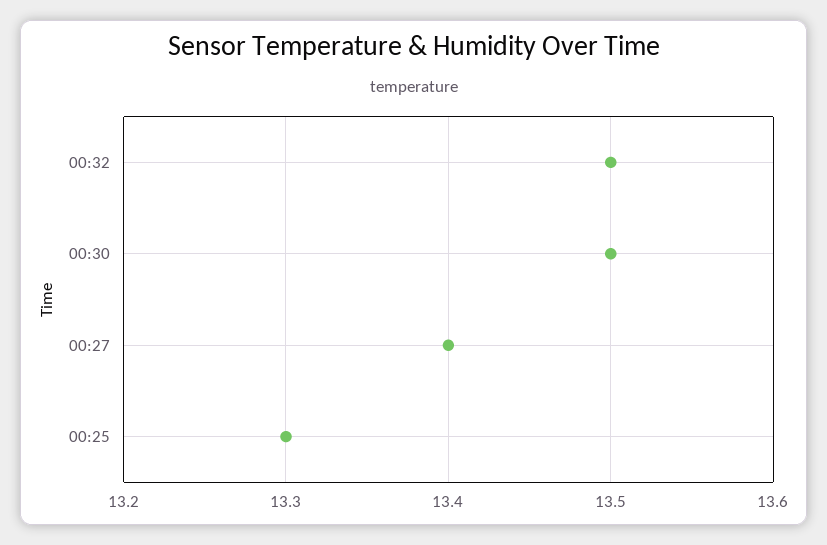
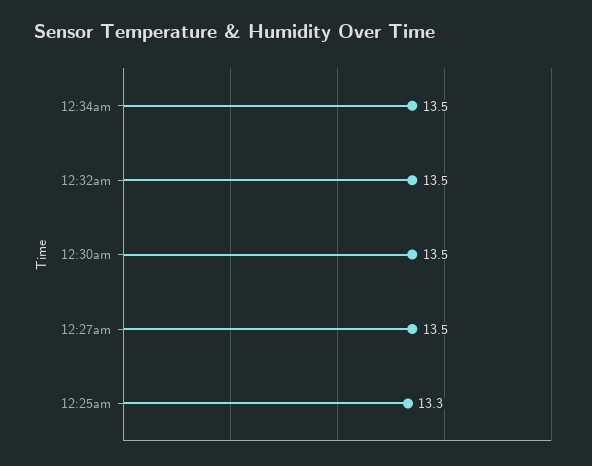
00:27: 13.4 -> 13.5
12:34am: none -> 13.5

